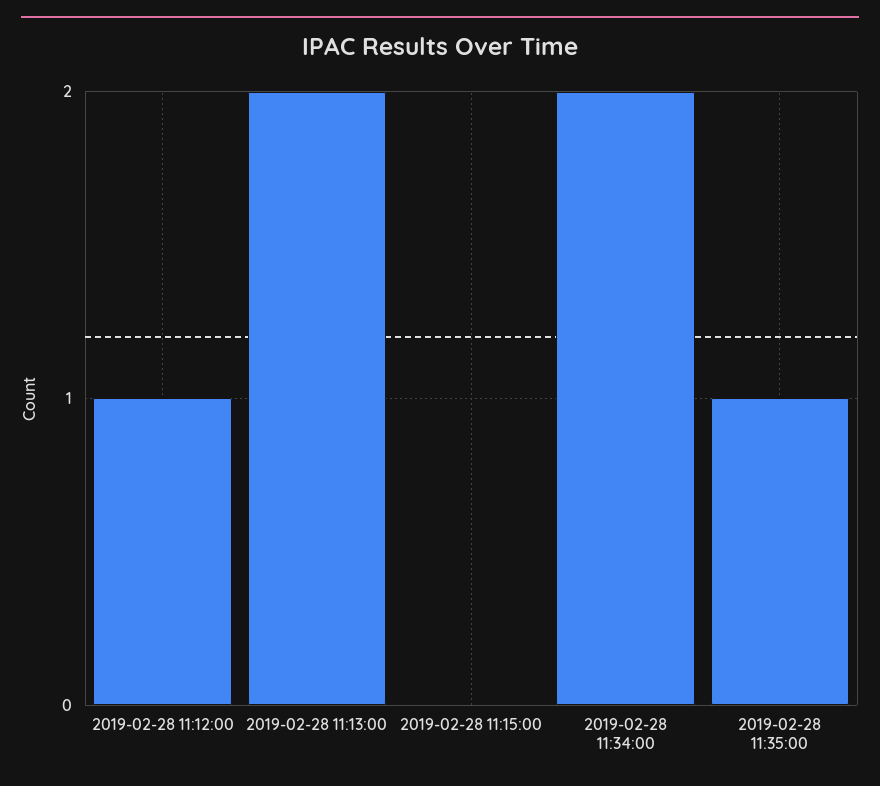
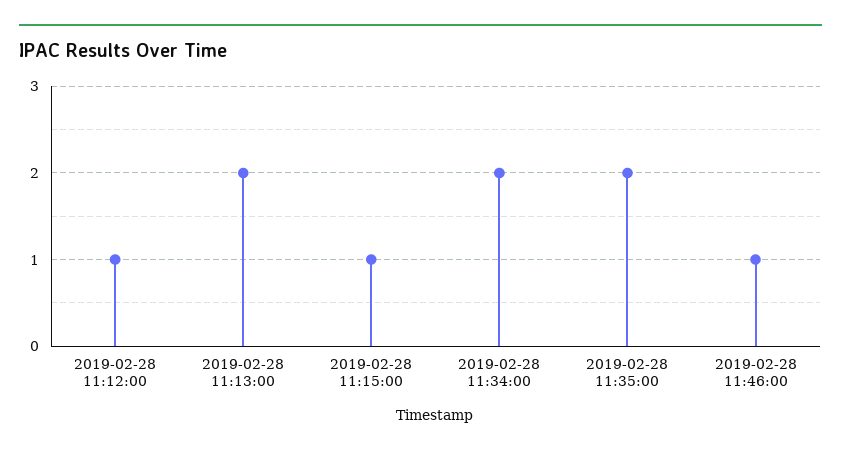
2019-02-28 11:15:00: 0 -> 1
2019-02-28 11:35:00: 1 -> 2
2019-02-28 11:46:00: none -> 1

